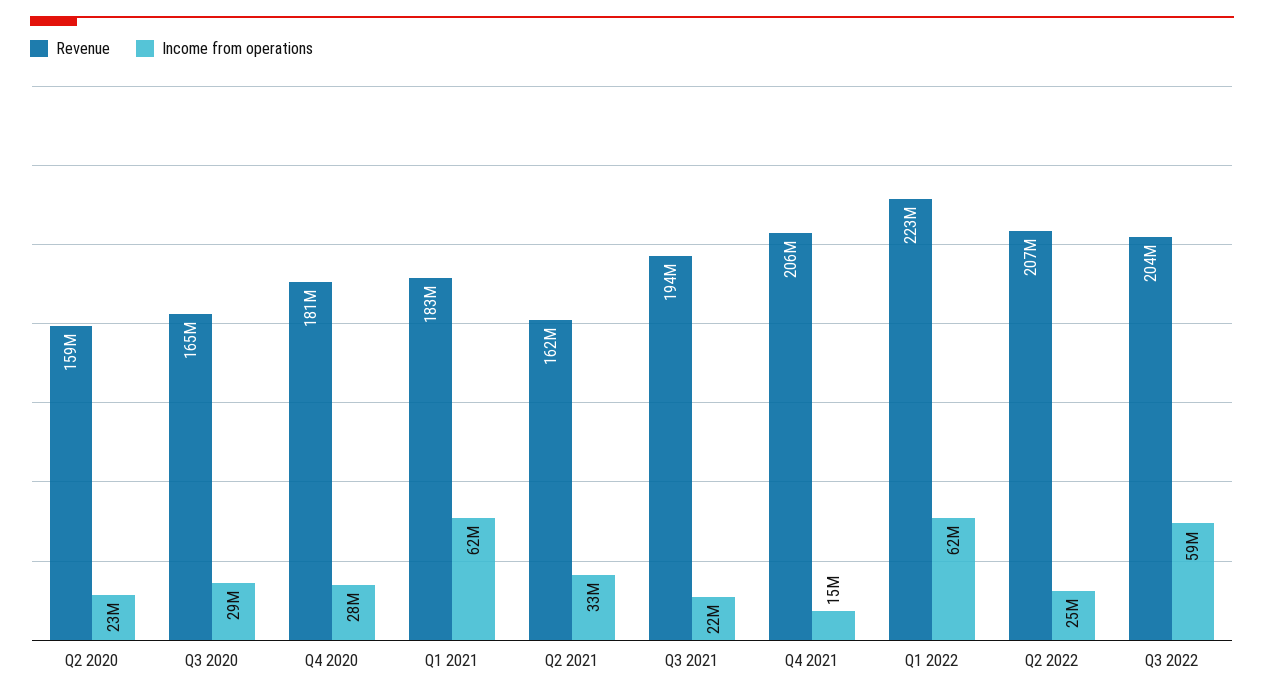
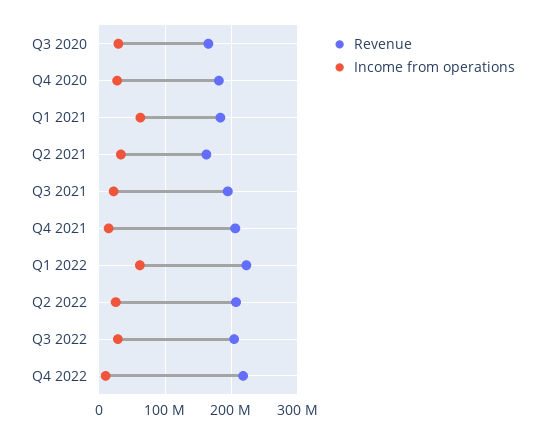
Revenue, Q2 2020: 159000000 -> none
Income from operations, Q2 2020: 23000000 -> none
Income from operations, Q3 2022: 59000000 -> 30000000
Revenue, Q4 2022: none -> 220000000
Income from operations, Q4 2022: none -> 10000000

